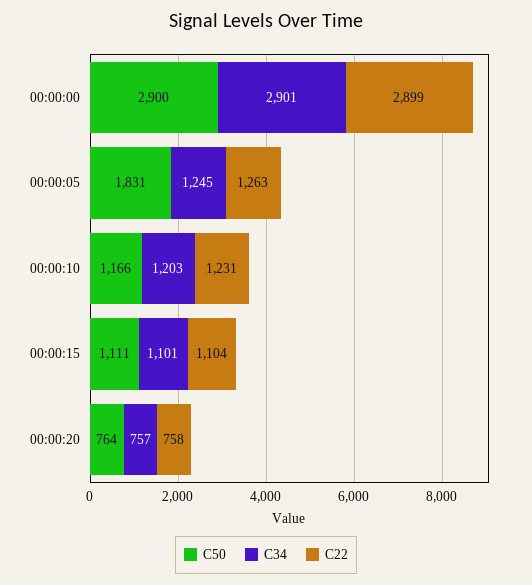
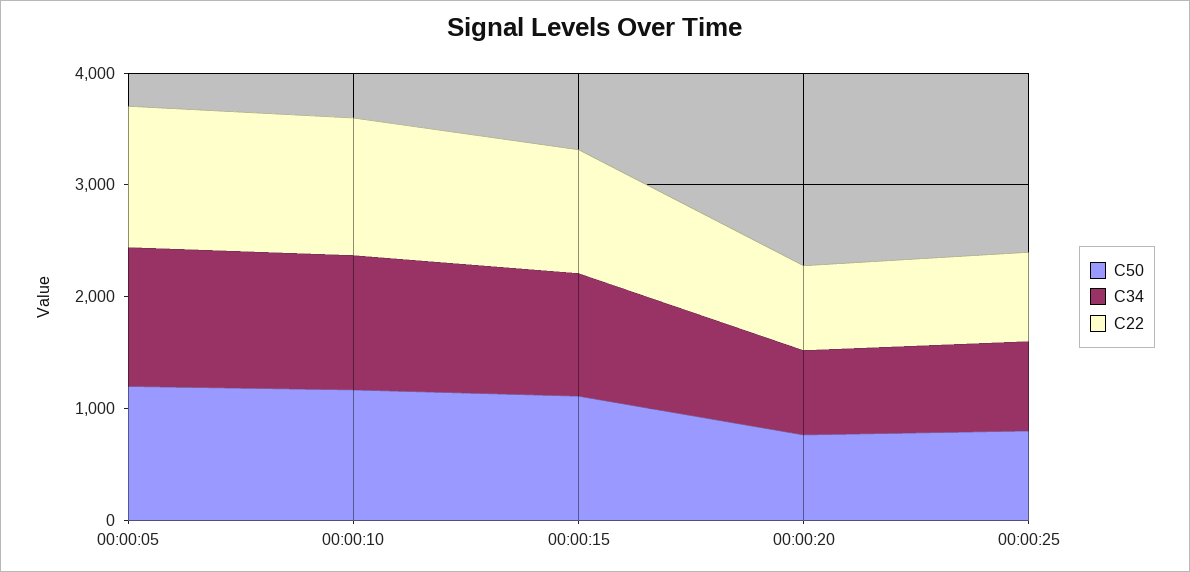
C50, 00:00:00: 2900 -> none
C34, 00:00:00: 2901 -> none
C22, 00:00:00: 2899 -> none
C50, 00:00:05: 1831 -> 1200
C50, 00:00:25: none -> 800
C34, 00:00:25: none -> 800
C22, 00:00:25: none -> 800

